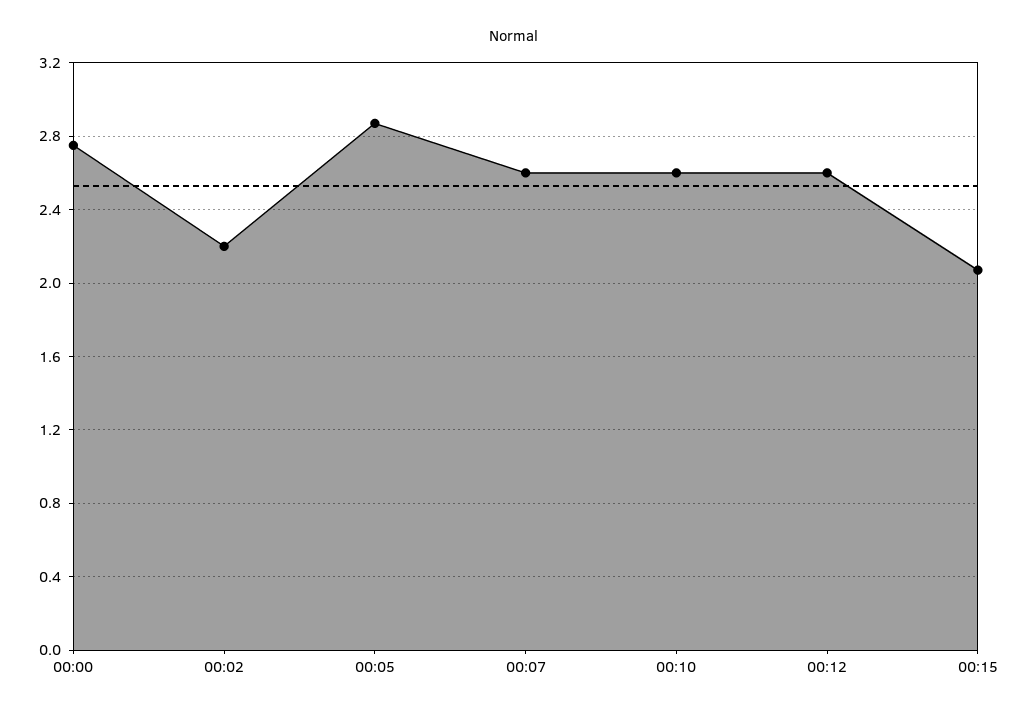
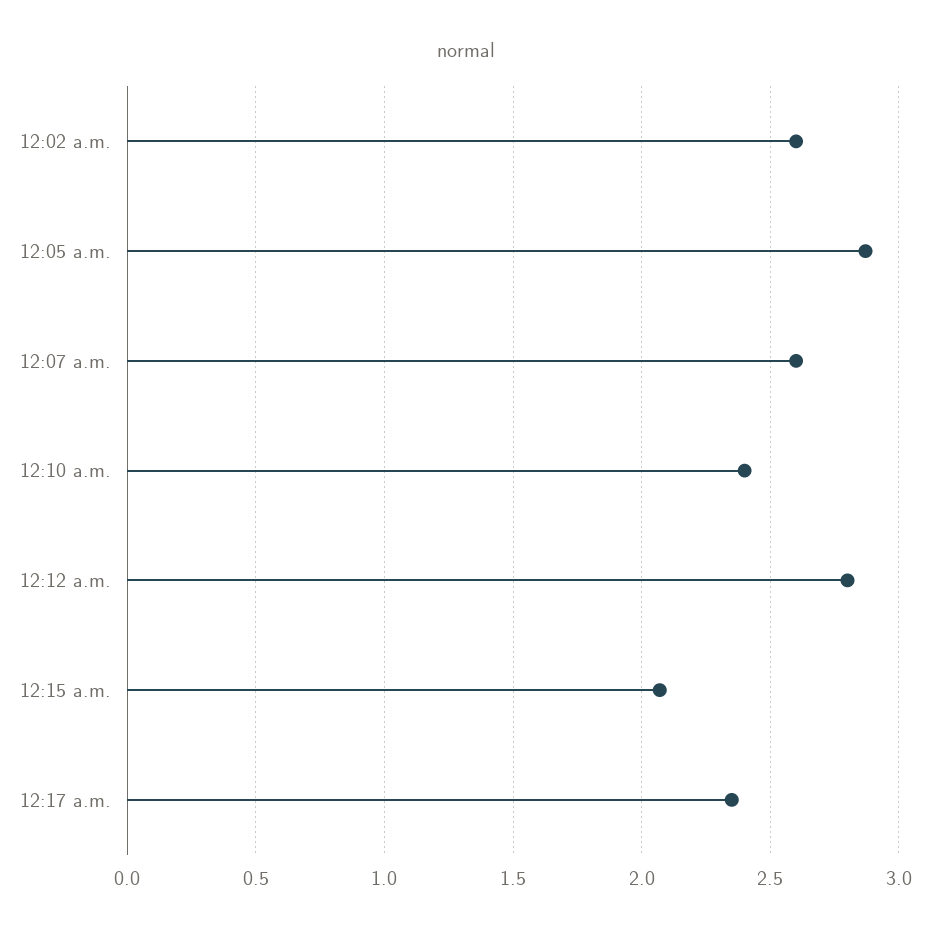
00:00: 2.75 -> none
00:02: 2.2 -> 2.6
00:10: 2.6 -> 2.4
00:12: 2.6 -> 2.8
12:17 a.m.: none -> 2.35

